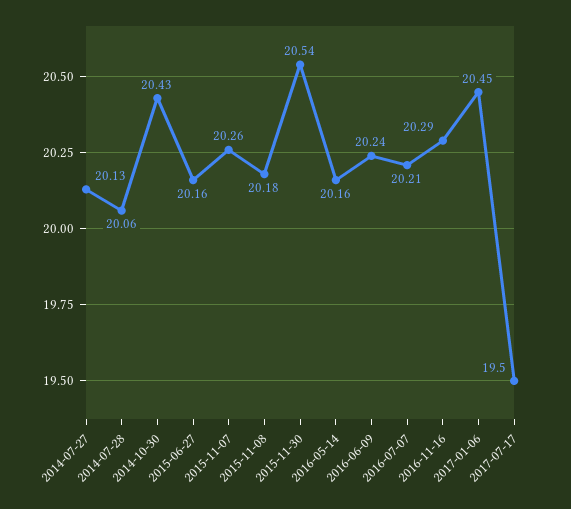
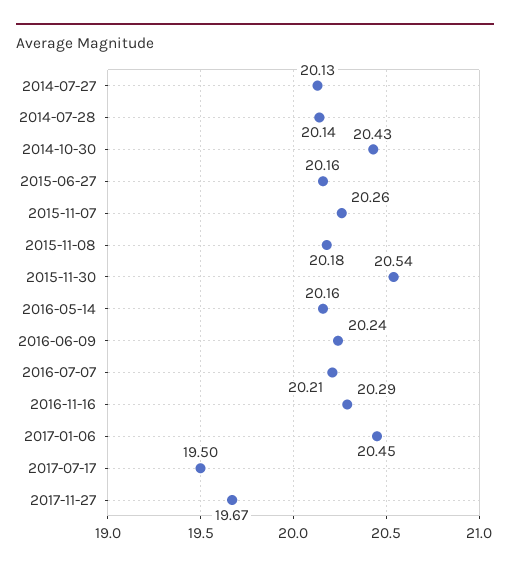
2014-07-28: 20.06 -> 20.14
2017-11-27: none -> 19.67

